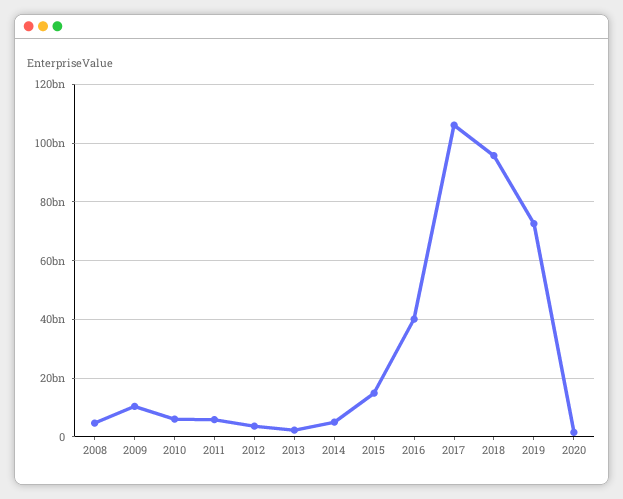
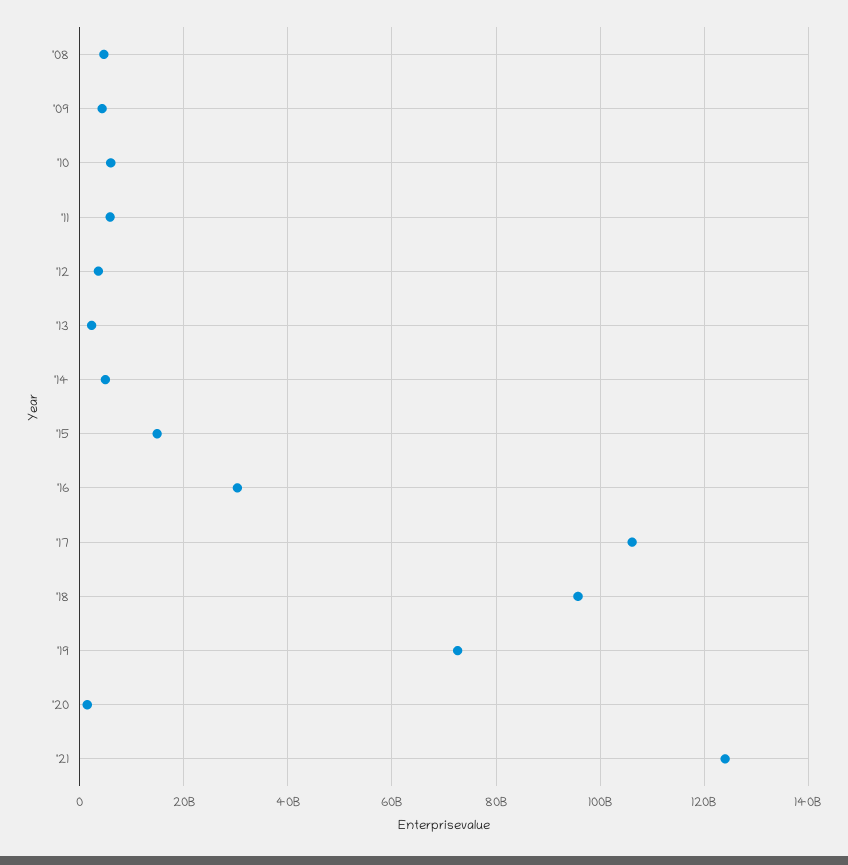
2009: 10000000000 -> 4000000000
2016: 40000000000 -> 30000000000
'21: none -> 124000000000

